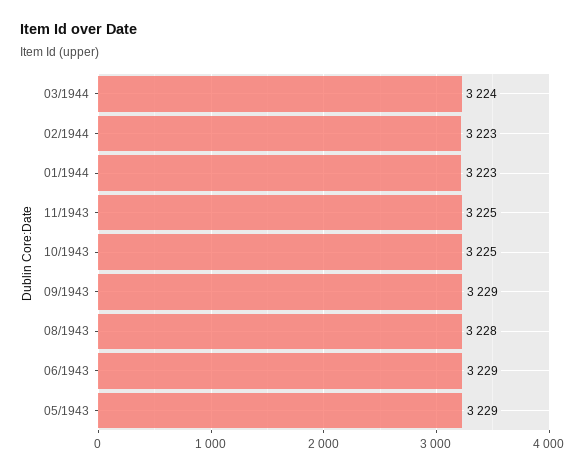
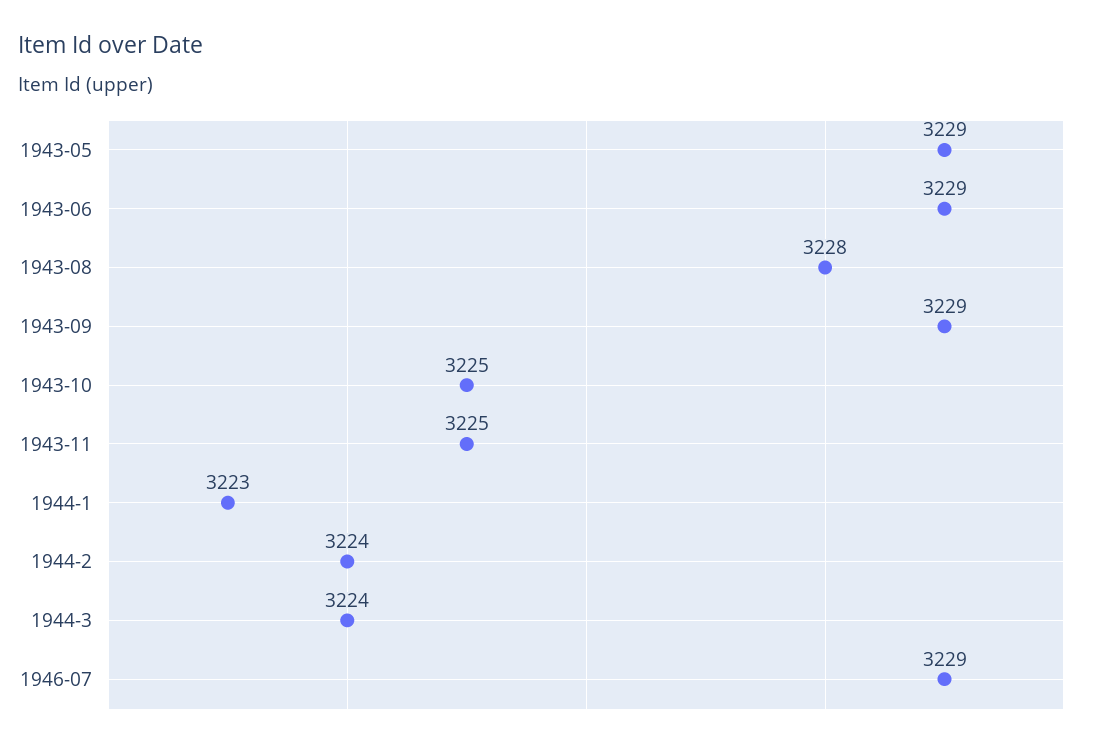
02/1944: 3223 -> 3224
1946-07: none -> 3229

